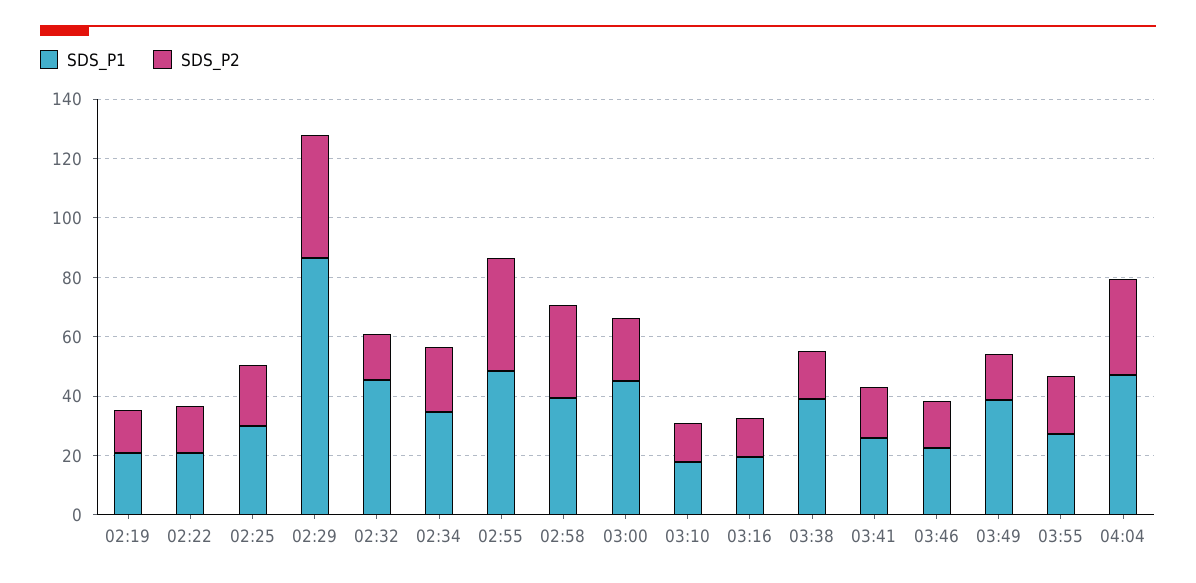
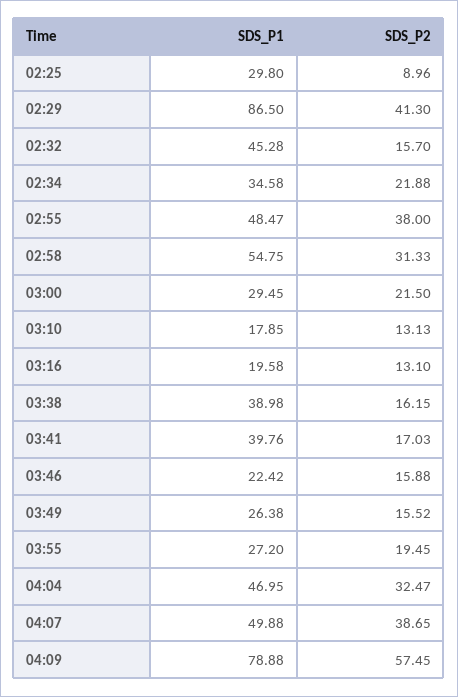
SDS_P1, 02:19: 20 -> none
SDS_P2, 02:19: 15 -> none
SDS_P1, 02:22: 20 -> none
SDS_P2, 02:22: 15 -> none
SDS_P2, 02:25: 20 -> 8.96
SDS_P1, 02:58: 40 -> 54.75
SDS_P1, 03:00: 45 -> 29.45
SDS_P1, 03:41: 25 -> 39.76
SDS_P1, 03:49: 40 -> 26.38
SDS_P1, 04:07: none -> 49.88
SDS_P2, 04:07: none -> 38.65
SDS_P1, 04:09: none -> 78.88
SDS_P2, 04:09: none -> 57.45

